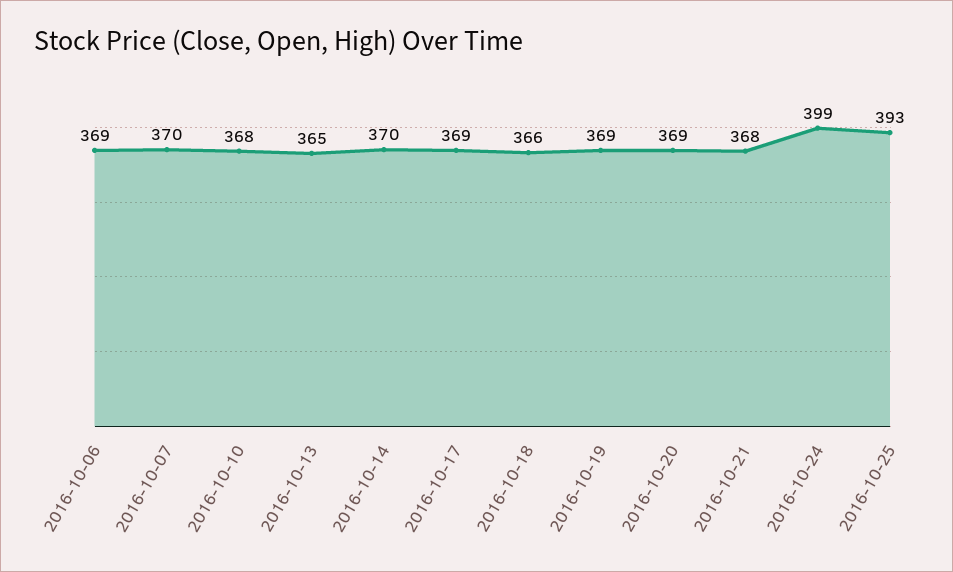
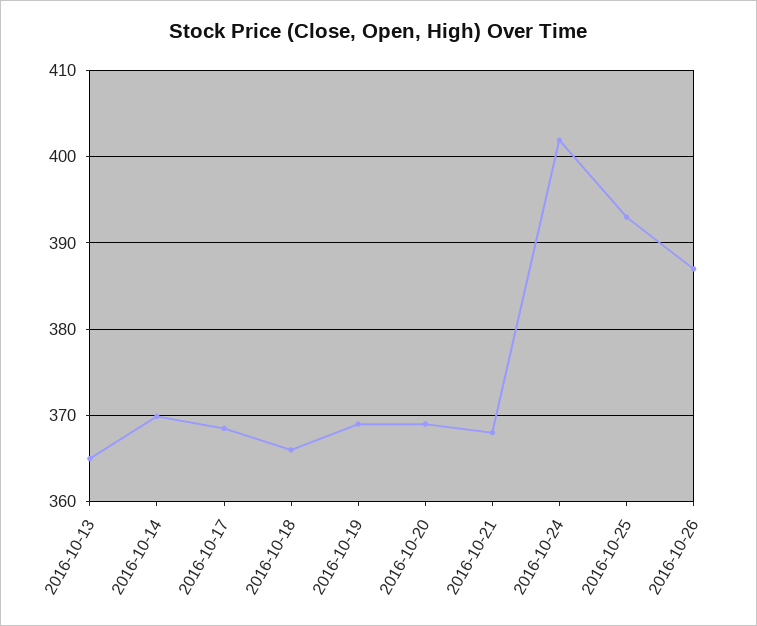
2016-10-06: 369 -> none
2016-10-07: 370 -> none
2016-10-10: 368 -> none
2016-10-24: 399 -> 402
2016-10-26: none -> 387

